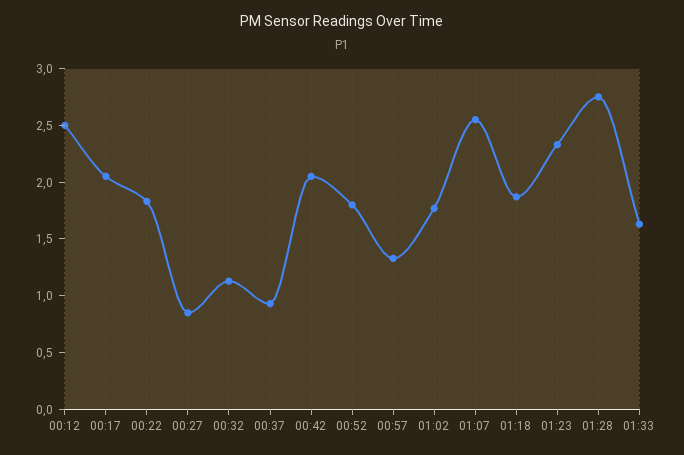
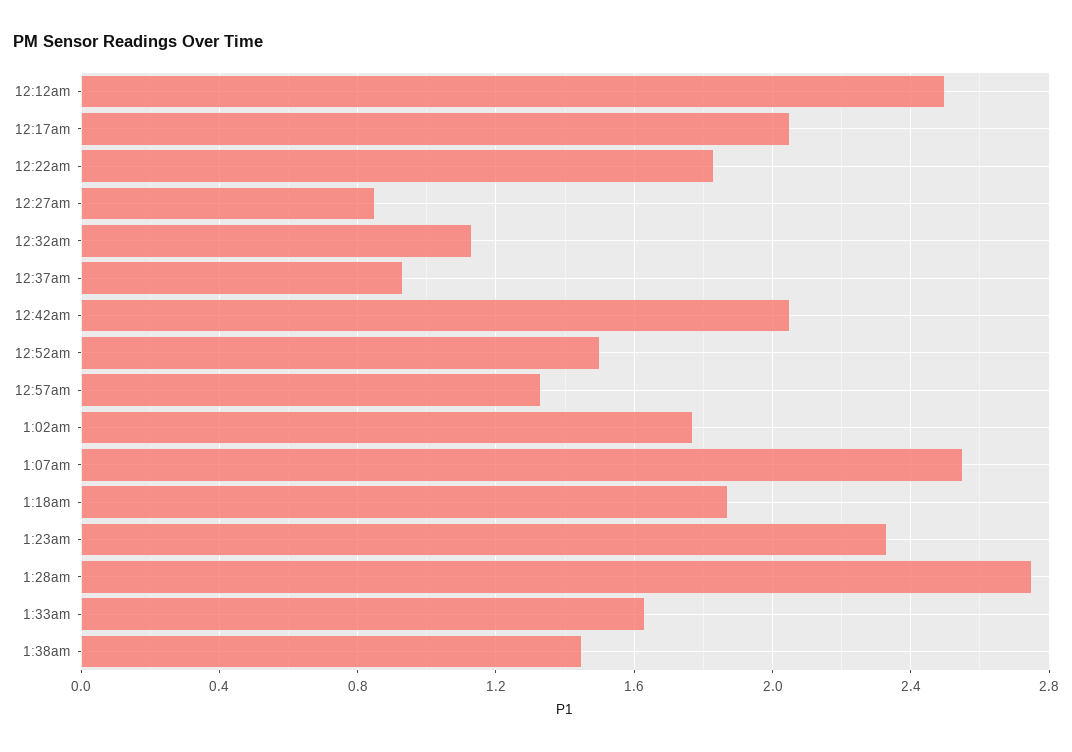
00:52: 1.8 -> 1.5
1:38am: none -> 1.45

